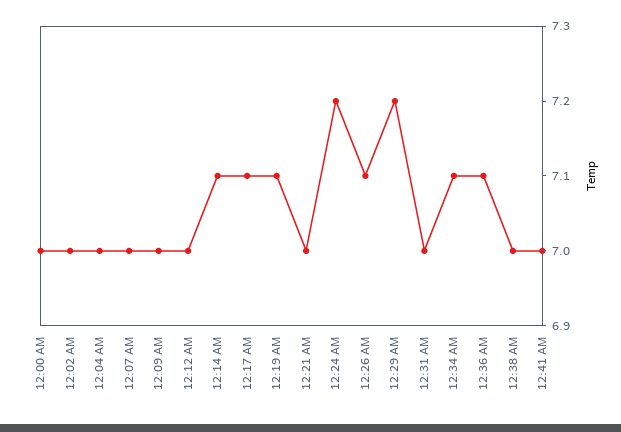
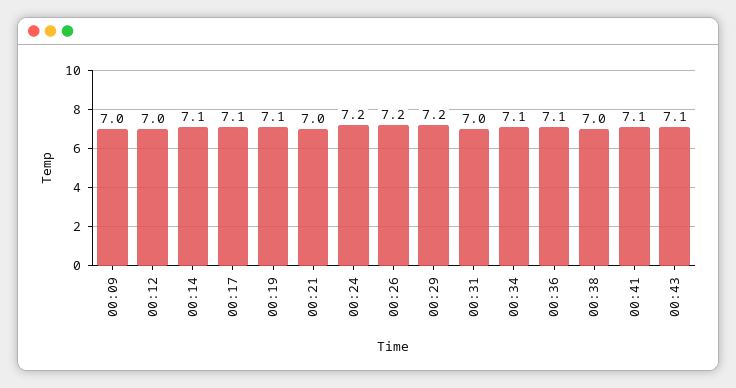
12:00 AM: 7 -> none
12:02 AM: 7 -> none
12:04 AM: 7 -> none
12:07 AM: 7 -> none
12:26 AM: 7.1 -> 7.2
12:41 AM: 7 -> 7.1
00:43: none -> 7.1

